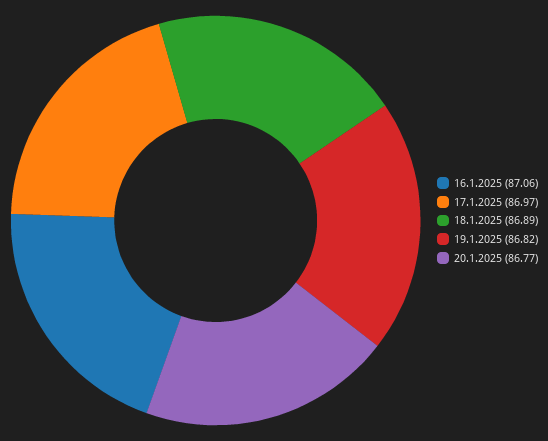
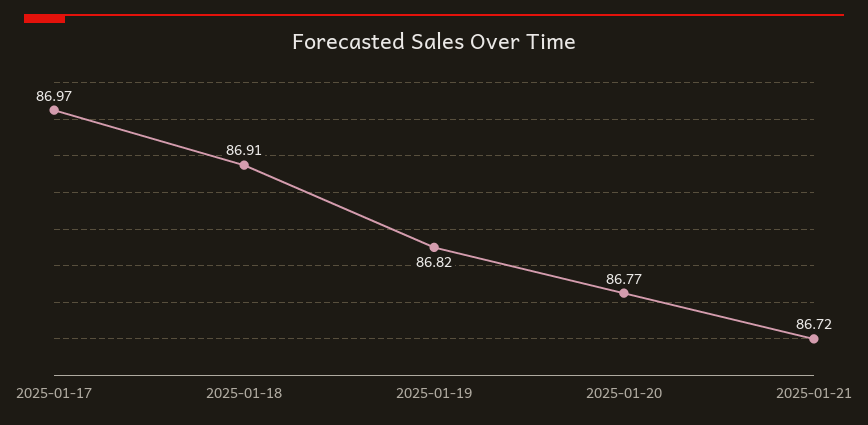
16.1.2025: 87.06 -> none
18.1.2025: 86.89 -> 86.91
2025-01-21: none -> 86.72

